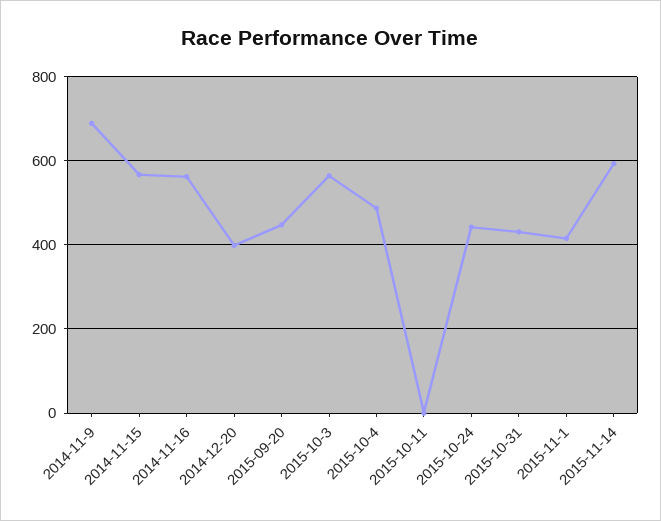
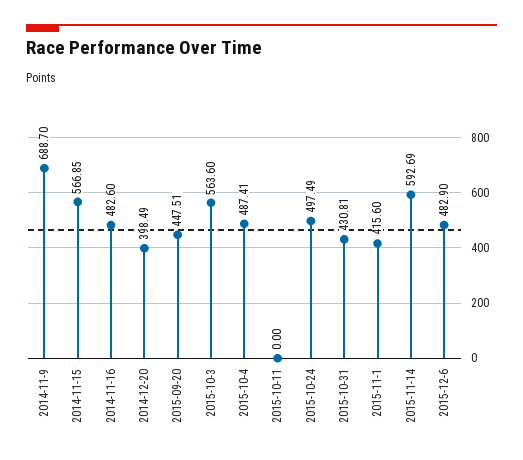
2014-11-16: 560 -> 482.6
2015-10-24: 440 -> 497.49
2015-12-6: none -> 482.9

